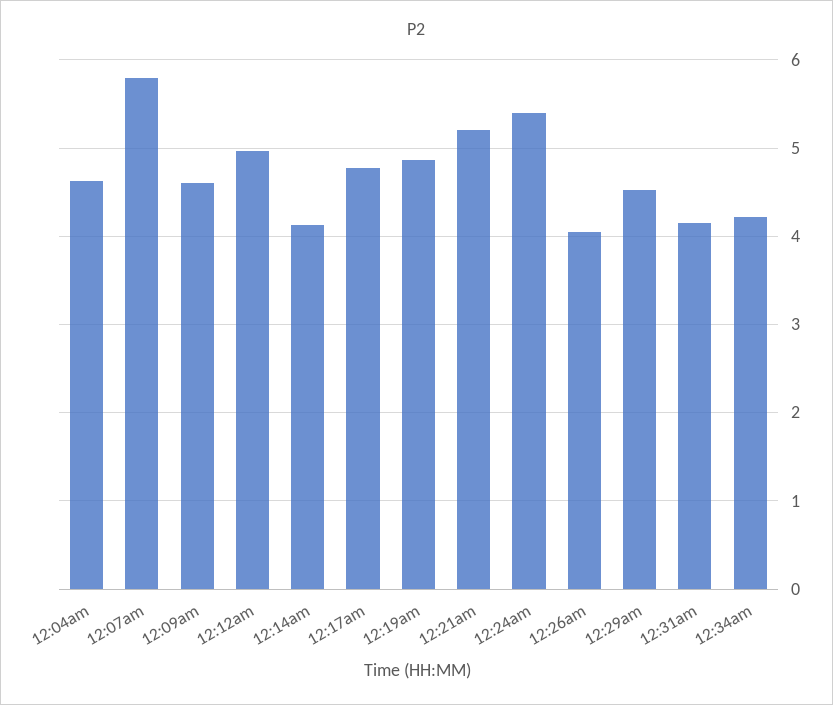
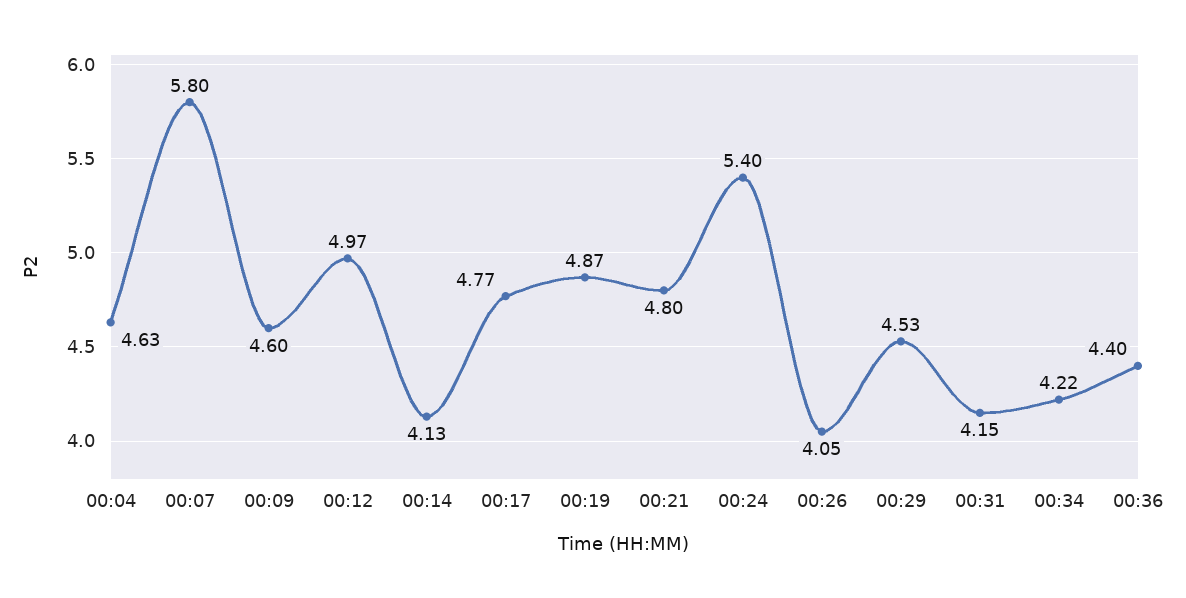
12:21am: 5.2 -> 4.8
00:36: none -> 4.4

